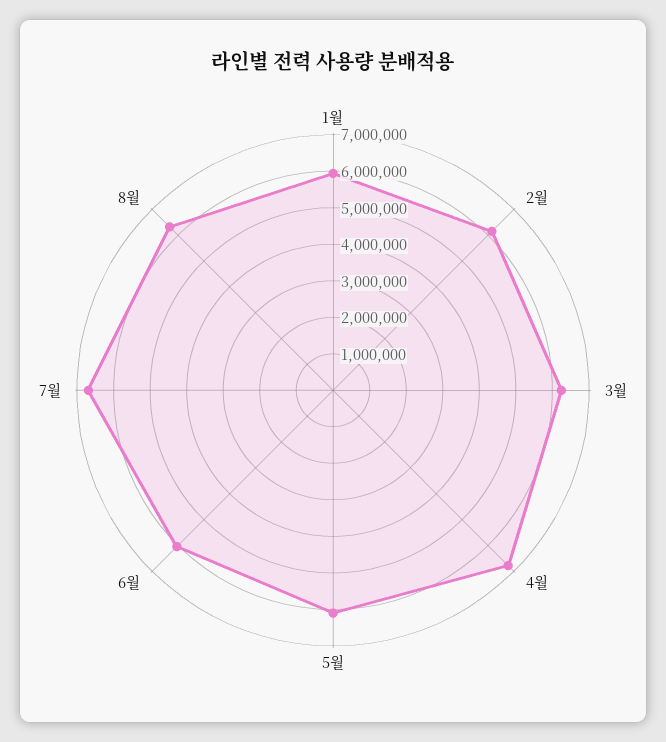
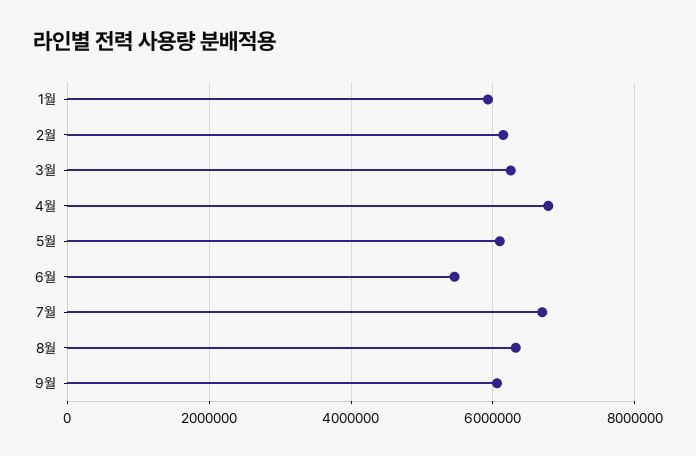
6월: 6000000 -> 5400000
9월: none -> 6000000

